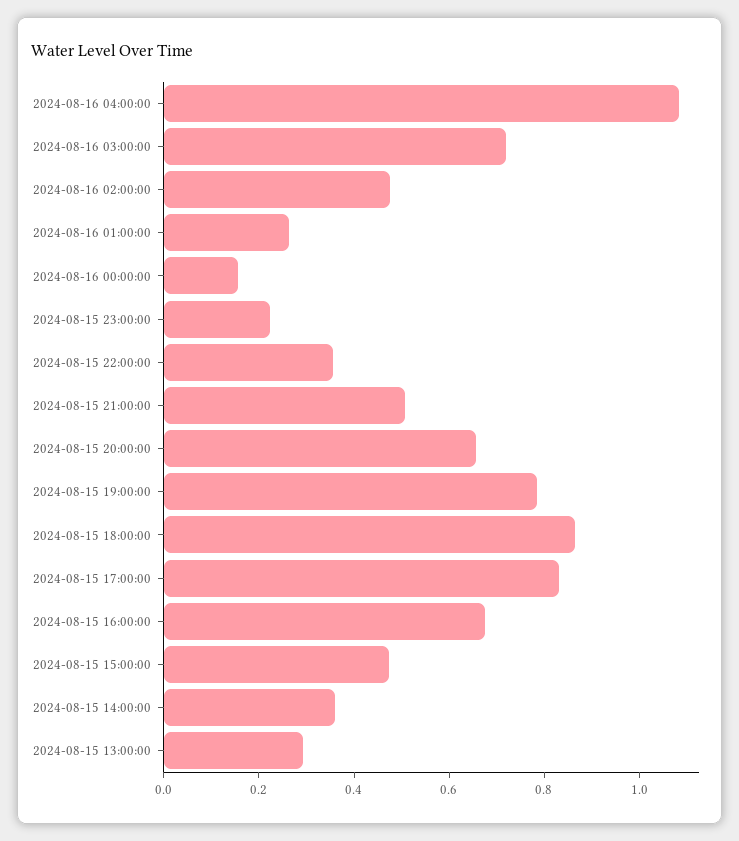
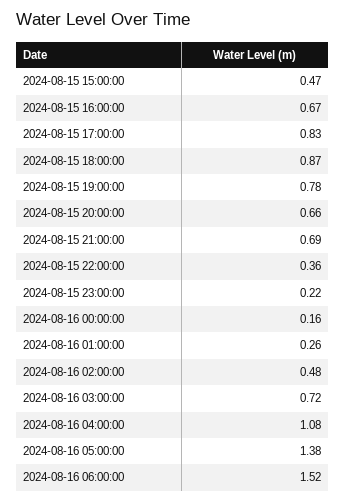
2024-08-15 21:00:00: 0.5 -> 0.69
2024-08-15 14:00:00: 0.35 -> none
2024-08-15 13:00:00: 0.3 -> none
2024-08-16 05:00:00: none -> 1.38
2024-08-16 06:00:00: none -> 1.52

